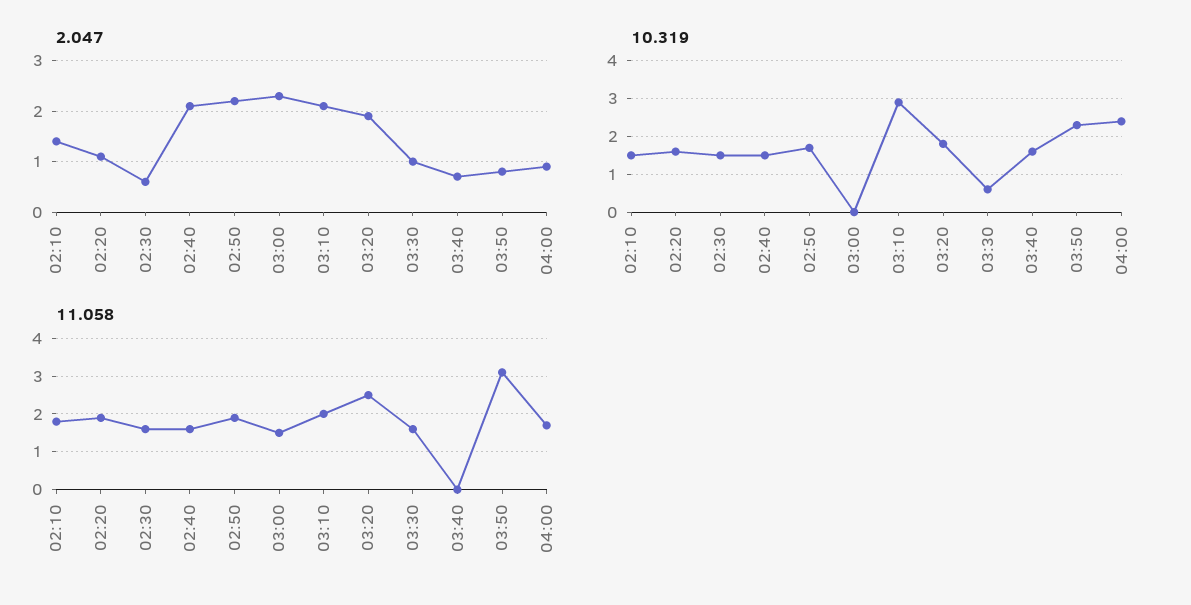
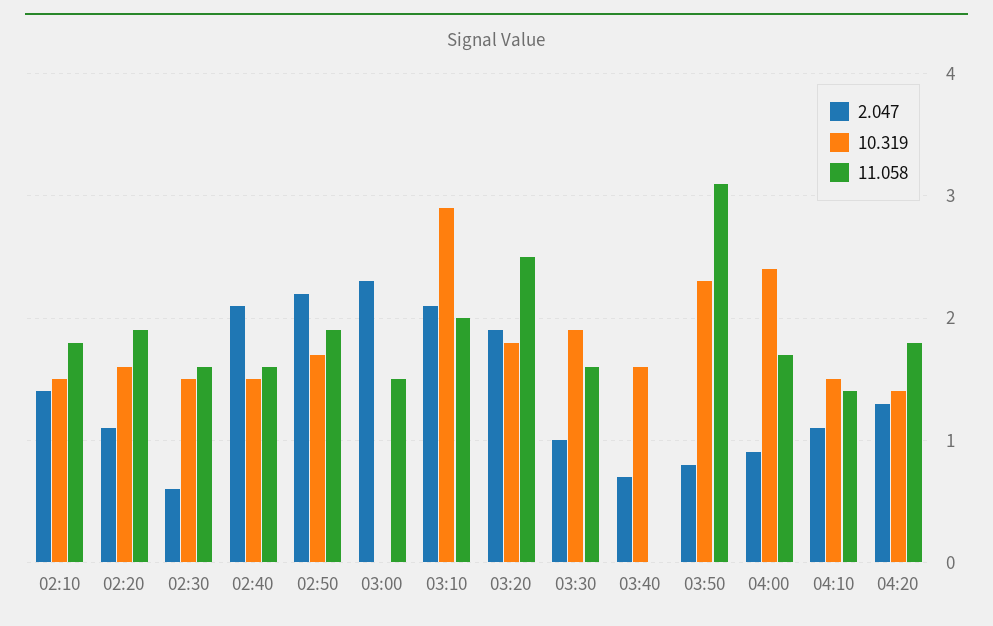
10.319, 03:30: 0.5 -> 1.9
2.047, 04:10: none -> 1.1
10.319, 04:10: none -> 1.5
11.058, 04:10: none -> 1.4
2.047, 04:20: none -> 1.3
10.319, 04:20: none -> 1.4
11.058, 04:20: none -> 1.8

